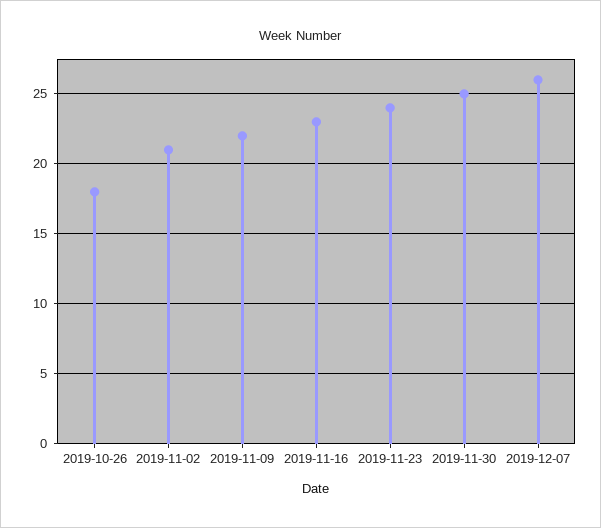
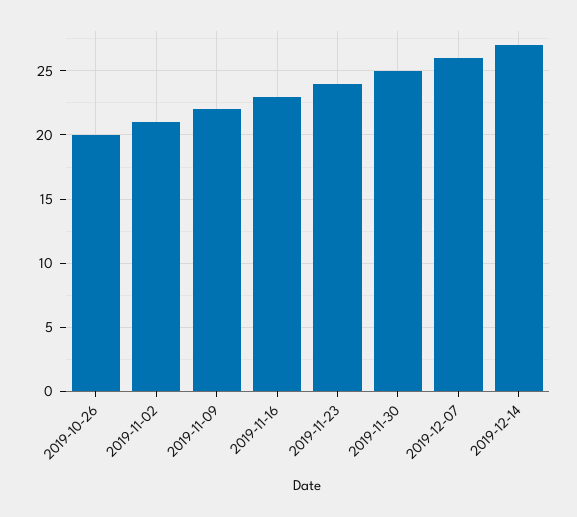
2019-10-26: 18 -> 20
2019-12-14: none -> 27

